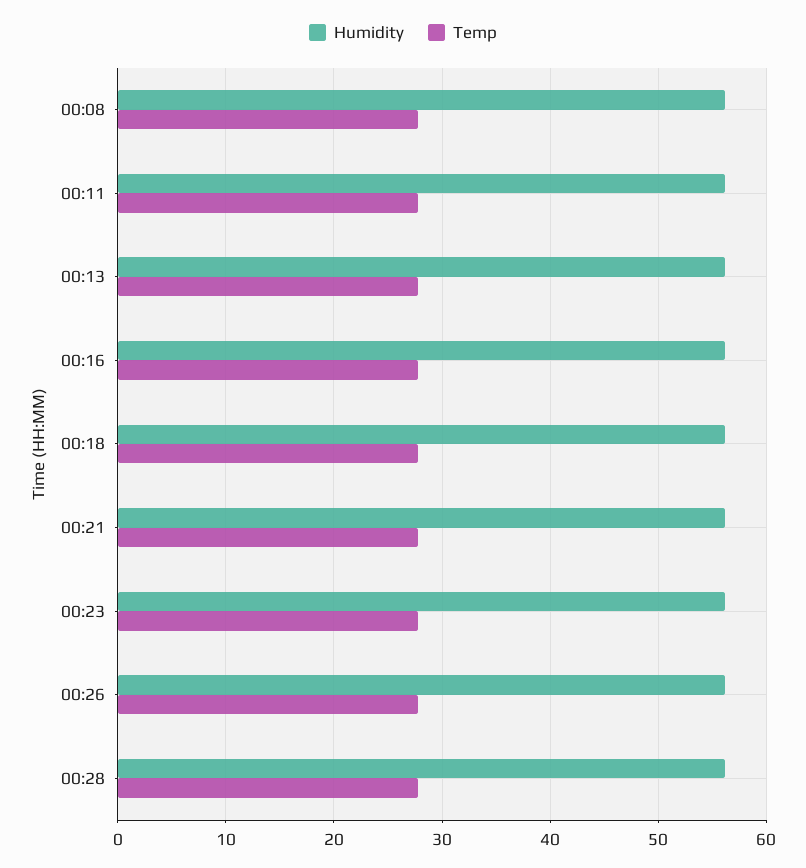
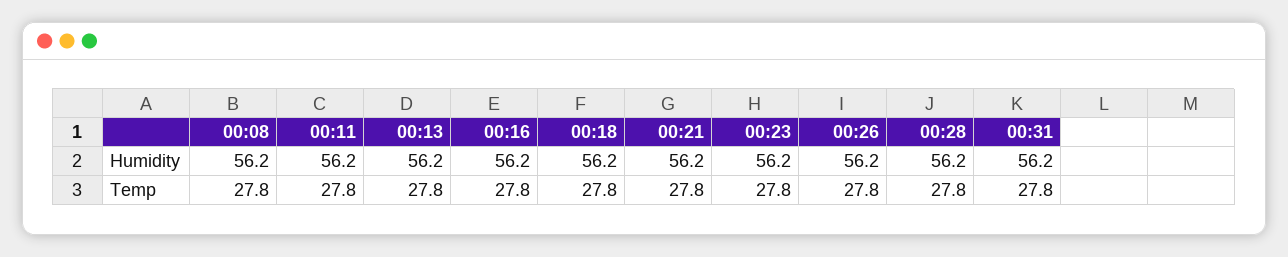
Humidity, 00:31: none -> 56.2
Temp, 00:31: none -> 27.8

